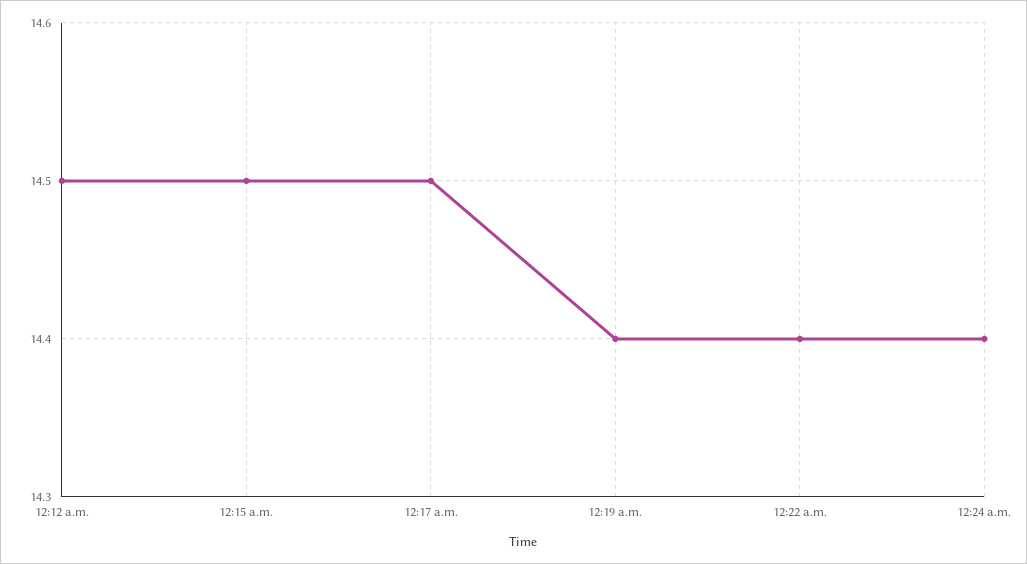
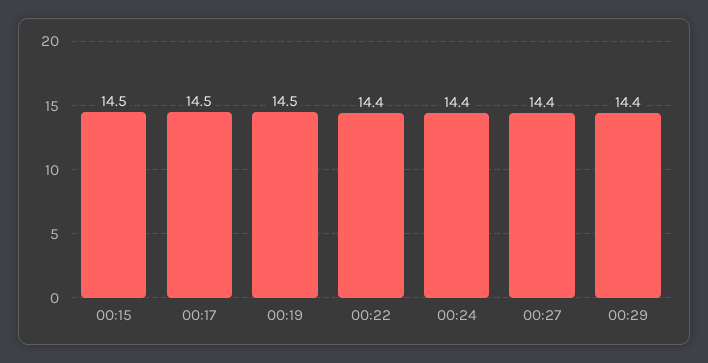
12:12 a.m.: 14.5 -> none
12:19 a.m.: 14.4 -> 14.5
00:27: none -> 14.4
00:29: none -> 14.4

